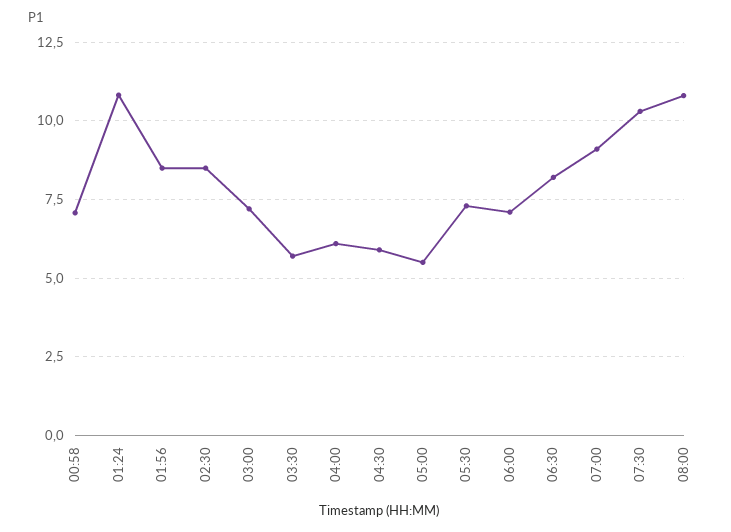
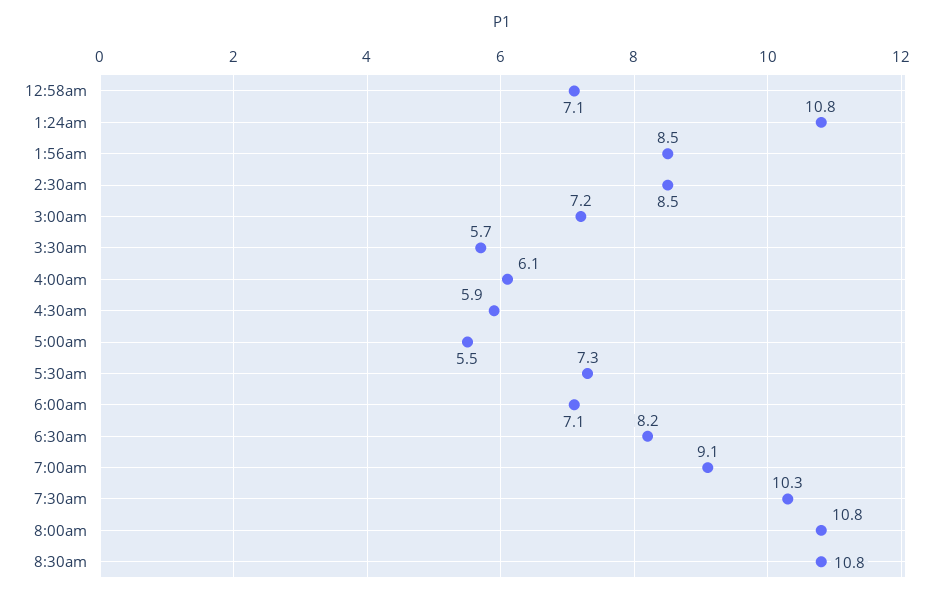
8:30am: none -> 10.8

